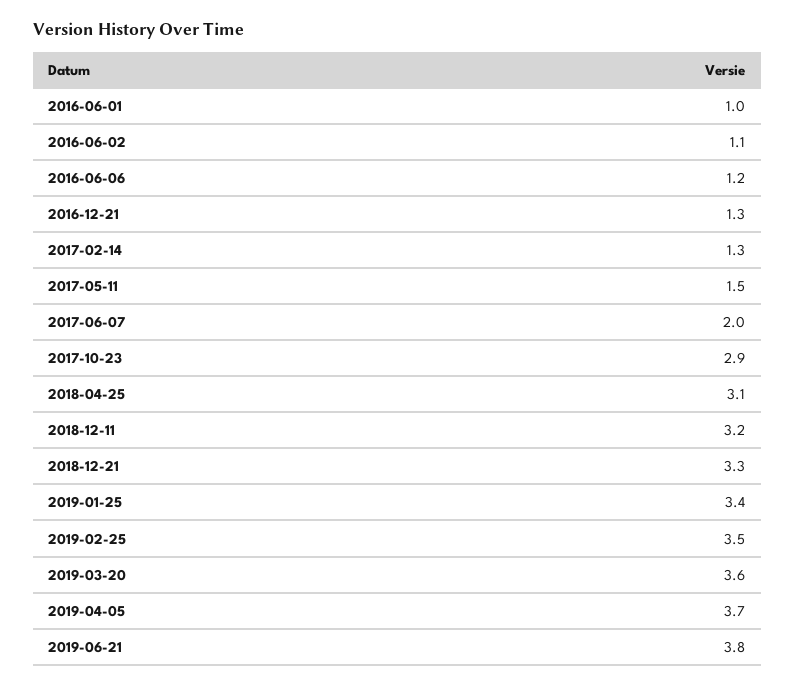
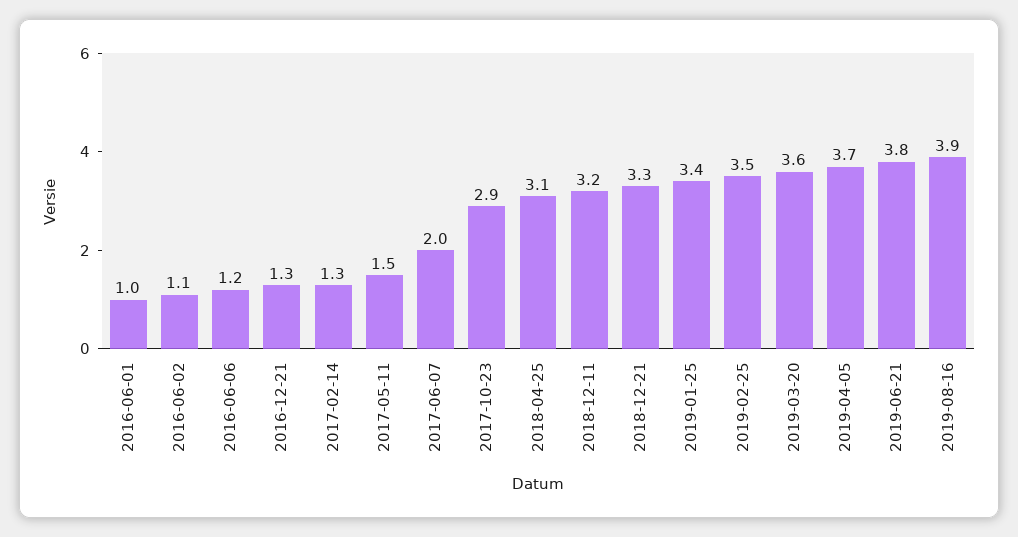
2019-08-16: none -> 3.9

